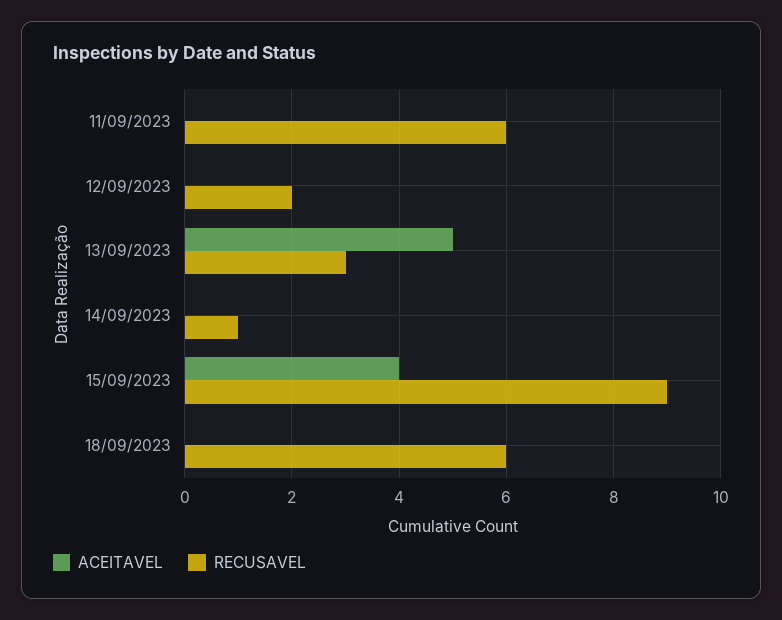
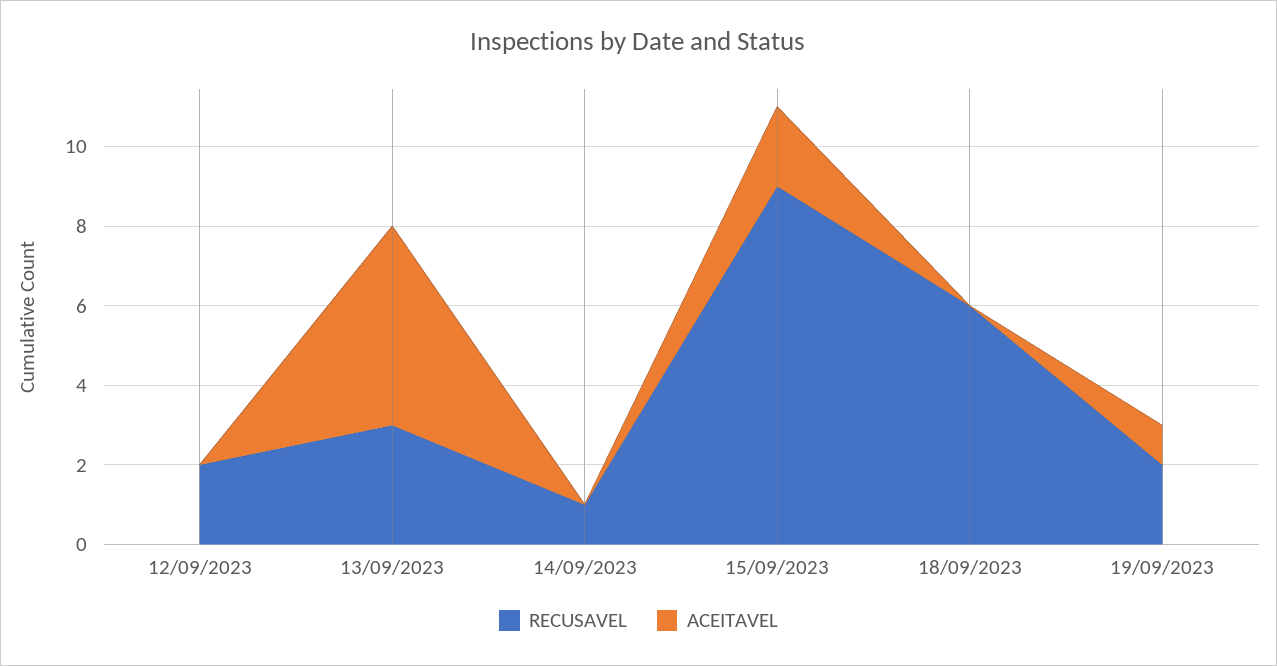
ACEITAVEL, 11/09/2023: 0 -> none
RECUSAVEL, 11/09/2023: 6 -> none
ACEITAVEL, 15/09/2023: 4 -> 2
RECUSAVEL, 19/09/2023: none -> 2
ACEITAVEL, 19/09/2023: none -> 1

